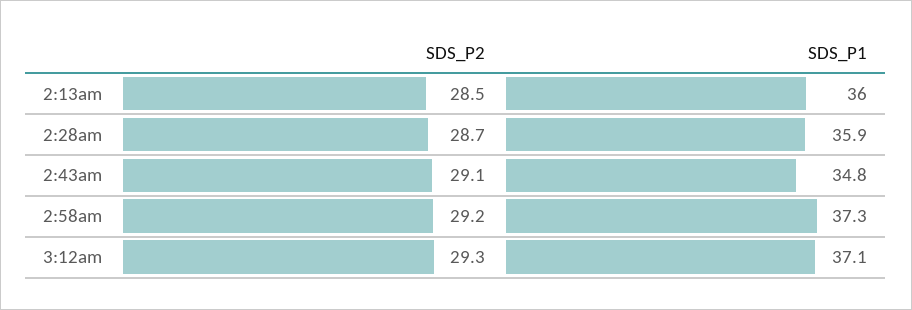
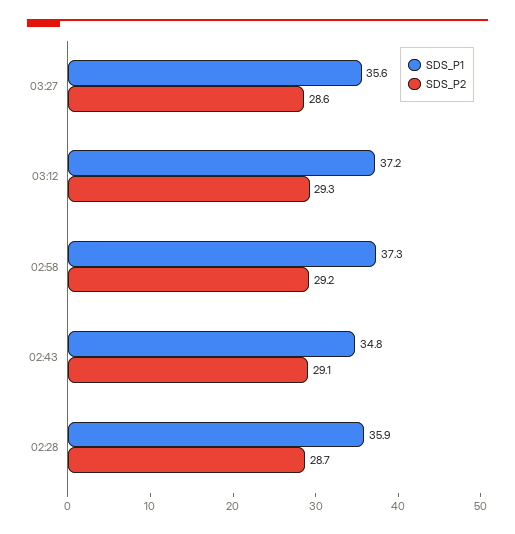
SDS_P2, 2:13am: 28.5 -> none
SDS_P1, 2:13am: 36 -> none
SDS_P1, 3:12am: 37.1 -> 37.2
SDS_P1, 03:27: none -> 35.6
SDS_P2, 03:27: none -> 28.6

